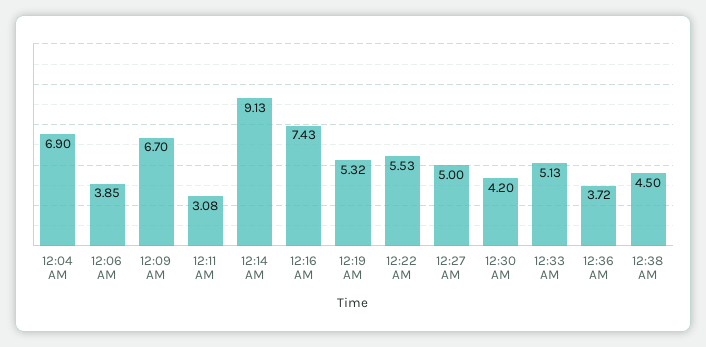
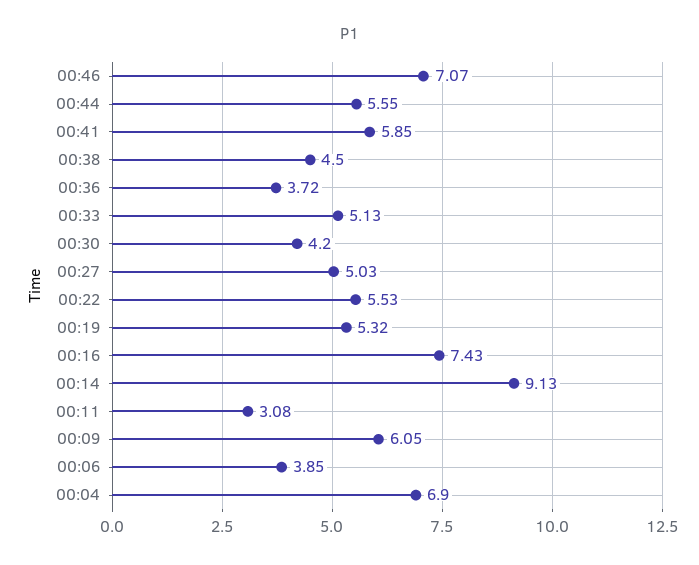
12:09 AM: 6.7 -> 6.05
12:27 AM: 5 -> 5.03
00:46: none -> 7.07
00:44: none -> 5.55
00:41: none -> 5.85

